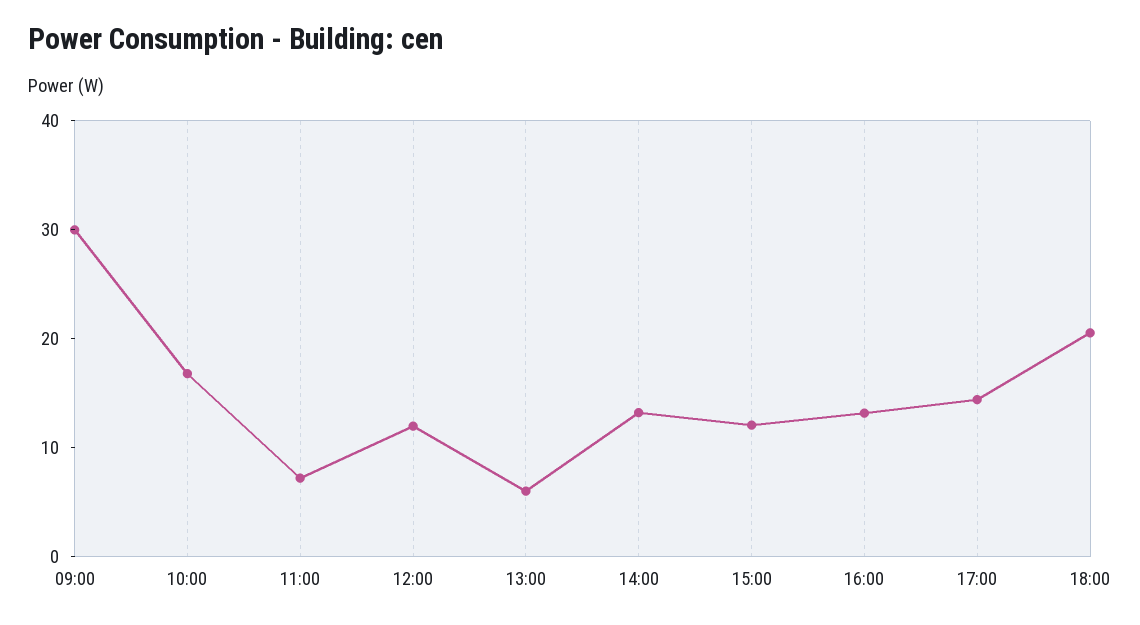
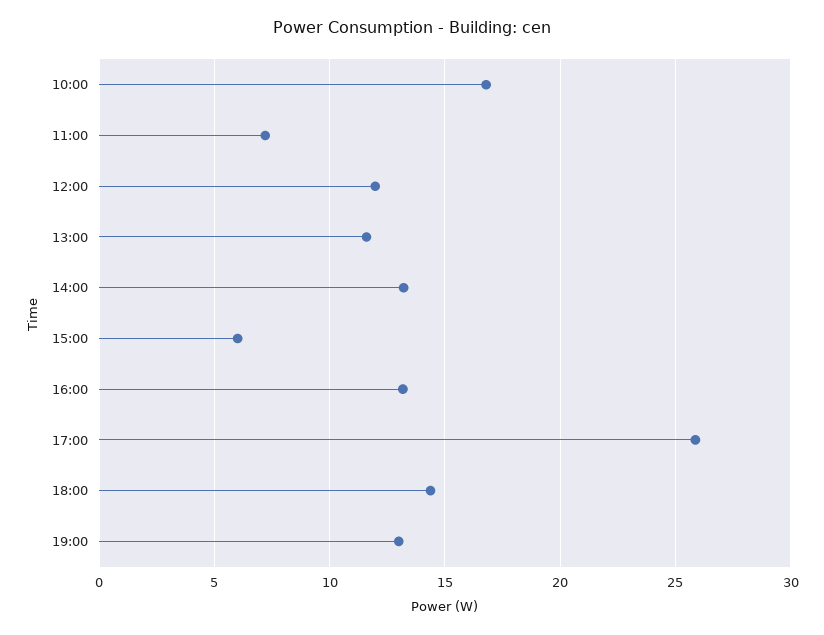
09:00: 30 -> none
13:00: 6 -> 11.5
15:00: 12 -> 6
17:00: 14 -> 26
18:00: 20 -> 14.5
19:00: none -> 13

